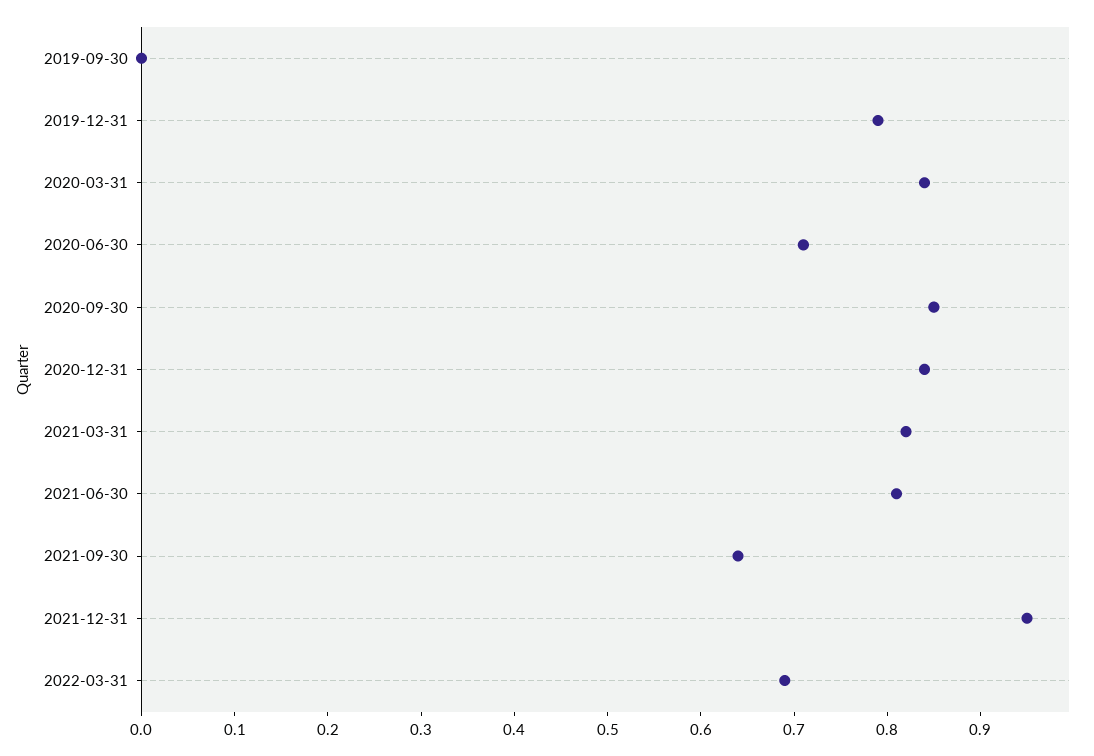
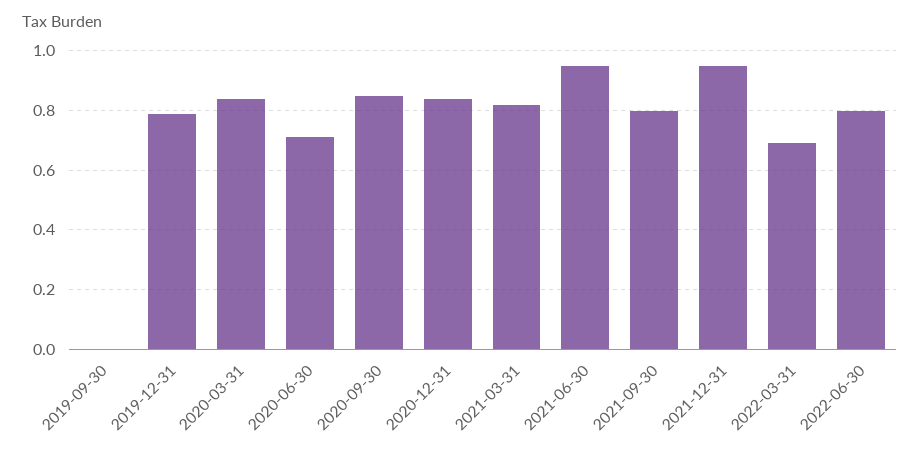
2021-06-30: 0.81 -> 0.95
2021-09-30: 0.64 -> 0.8
2022-06-30: none -> 0.8

